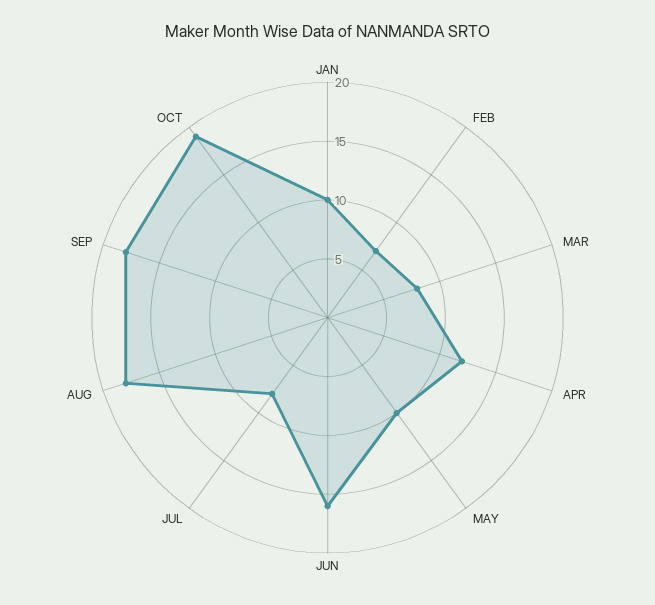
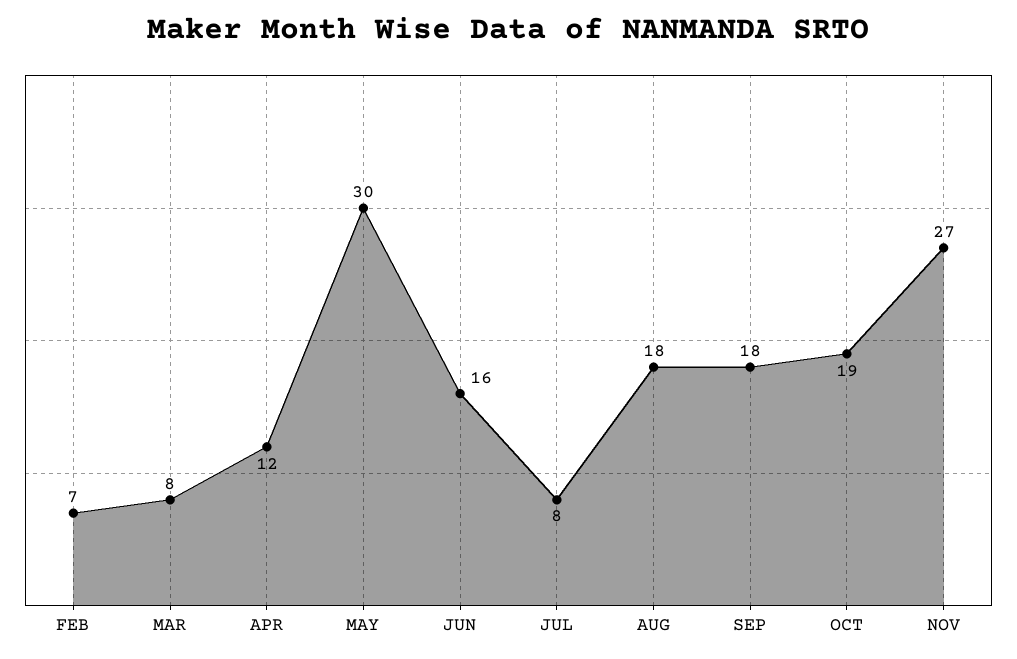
JAN: 10 -> none
MAY: 10 -> 30
NOV: none -> 27

